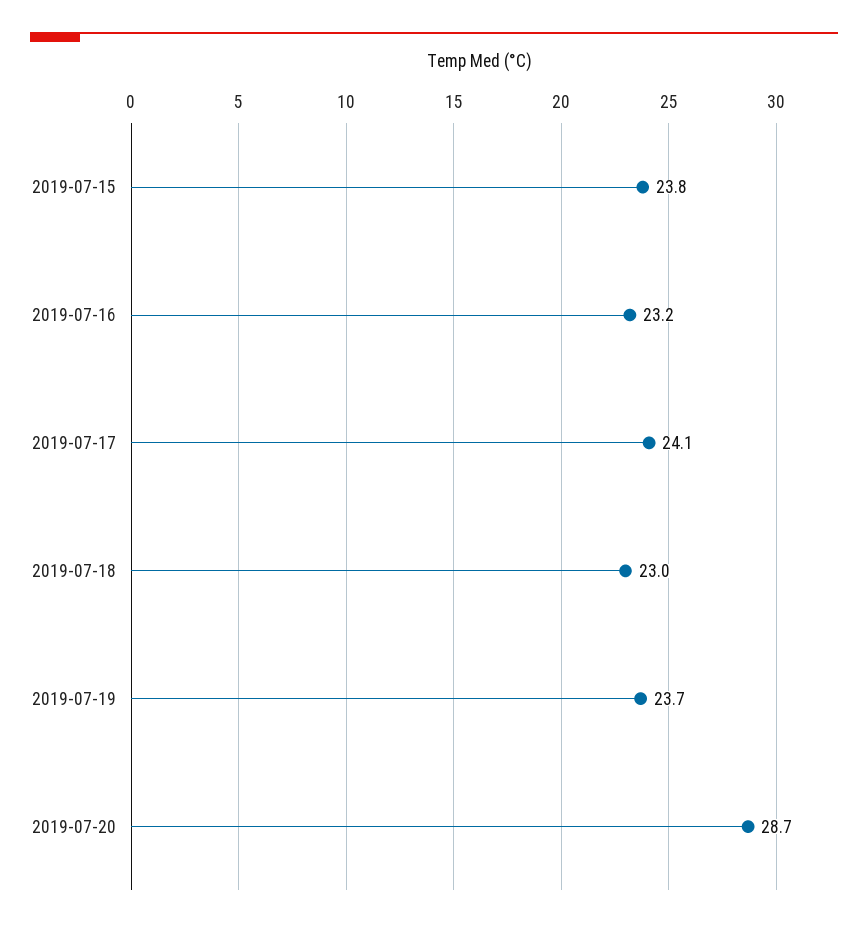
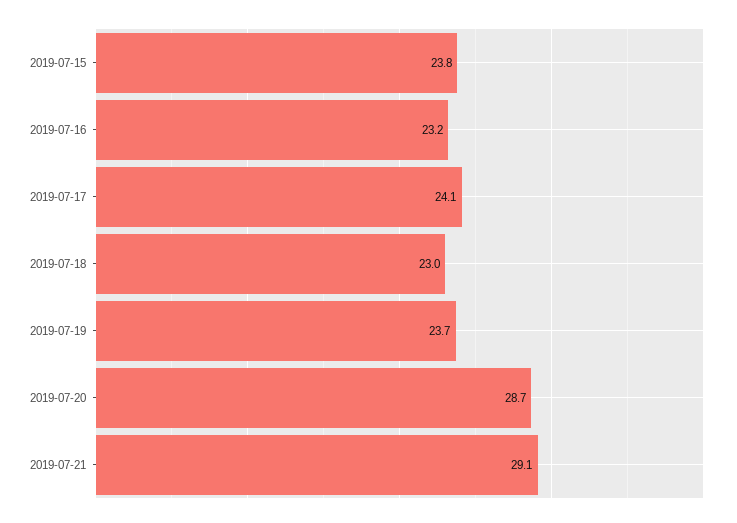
2019-07-21: none -> 29.1

